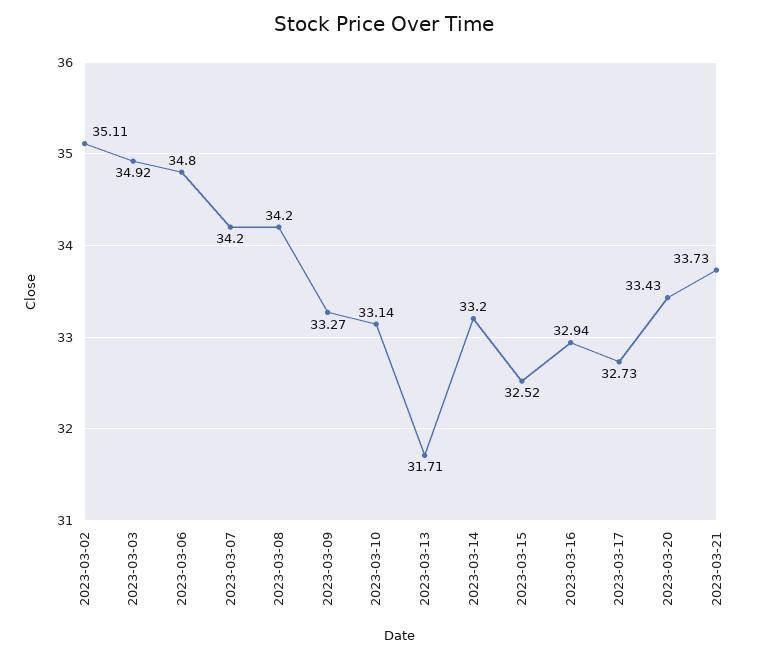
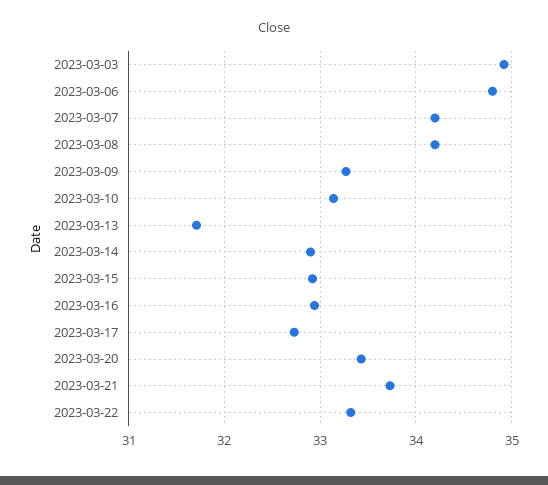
2023-03-02: 35.11 -> none
2023-03-14: 33.2 -> 32.9
2023-03-15: 32.52 -> 32.9
2023-03-22: none -> 33.3

